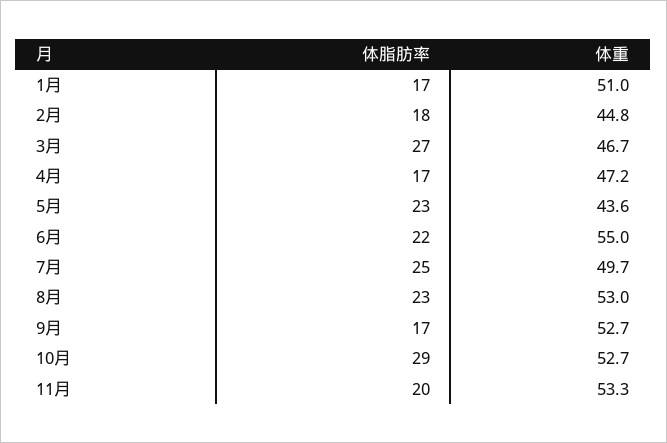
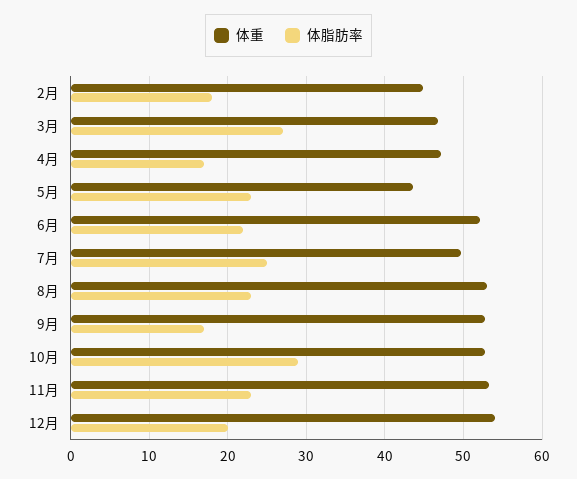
体脂肪率, 1月: 17 -> none
体重, 1月: 51 -> none
体重, 6月: 55 -> 52
体脂肪率, 11月: 20 -> 23
体重, 12月: none -> 54
体脂肪率, 12月: none -> 20

